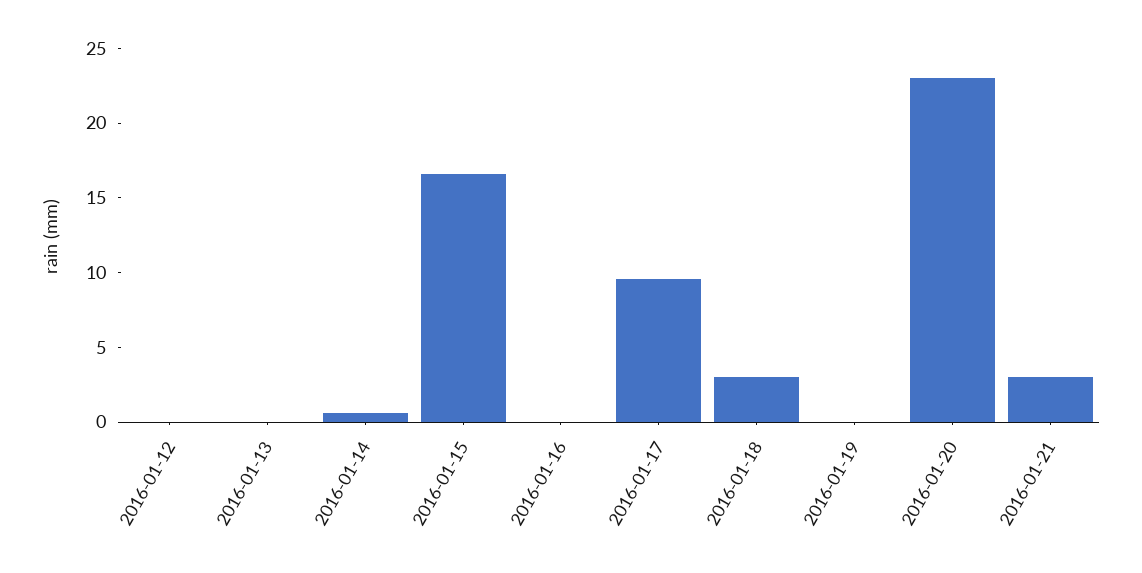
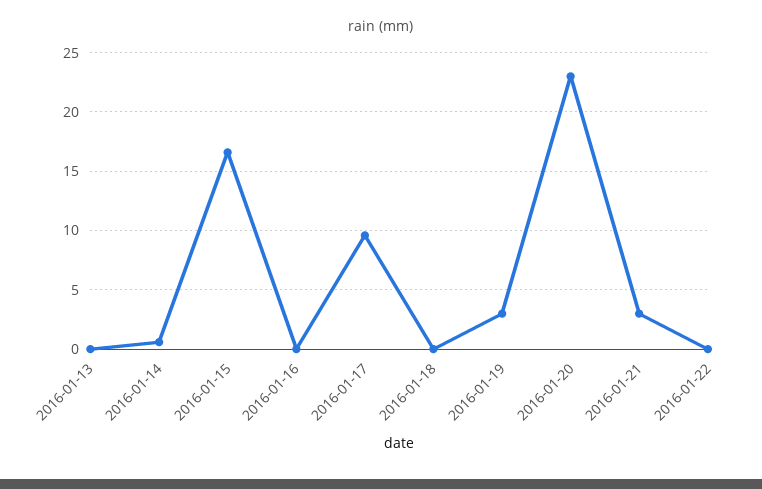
2016-01-12: 0 -> none
2016-01-18: 3 -> 0
2016-01-19: 0 -> 3
2016-01-22: none -> 0

